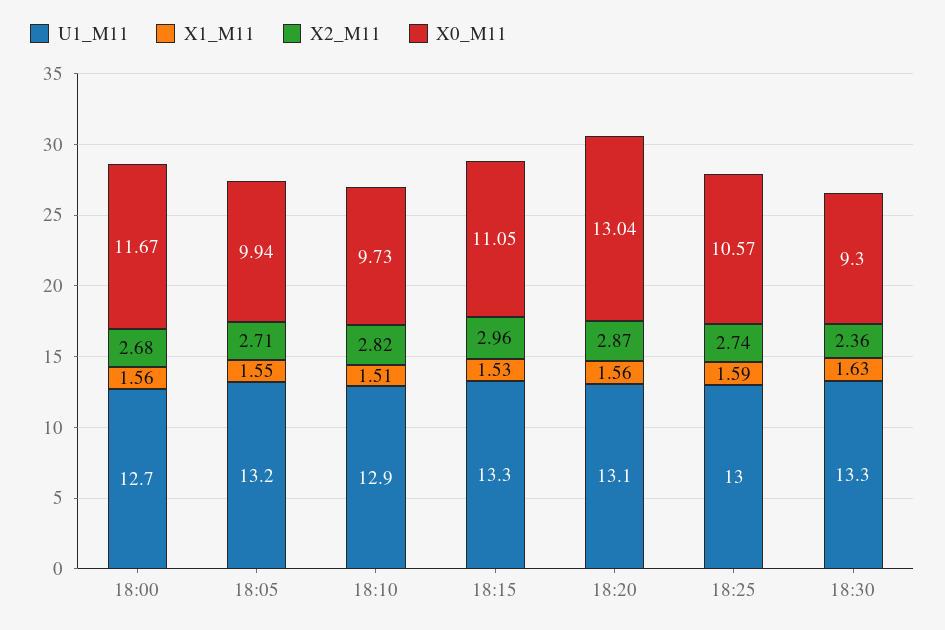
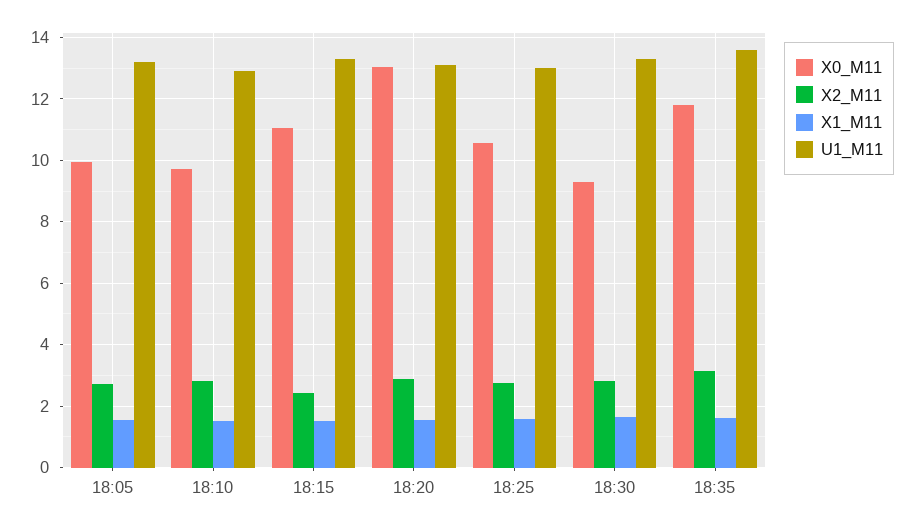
U1_M11, 18:00: 12.7 -> none
X1_M11, 18:00: 1.56 -> none
X2_M11, 18:00: 2.68 -> none
X0_M11, 18:00: 11.67 -> none
X2_M11, 18:15: 2.96 -> 2.4
X2_M11, 18:30: 2.36 -> 2.8
X0_M11, 18:35: none -> 11.8
X2_M11, 18:35: none -> 3.2
X1_M11, 18:35: none -> 1.6
U1_M11, 18:35: none -> 13.6

